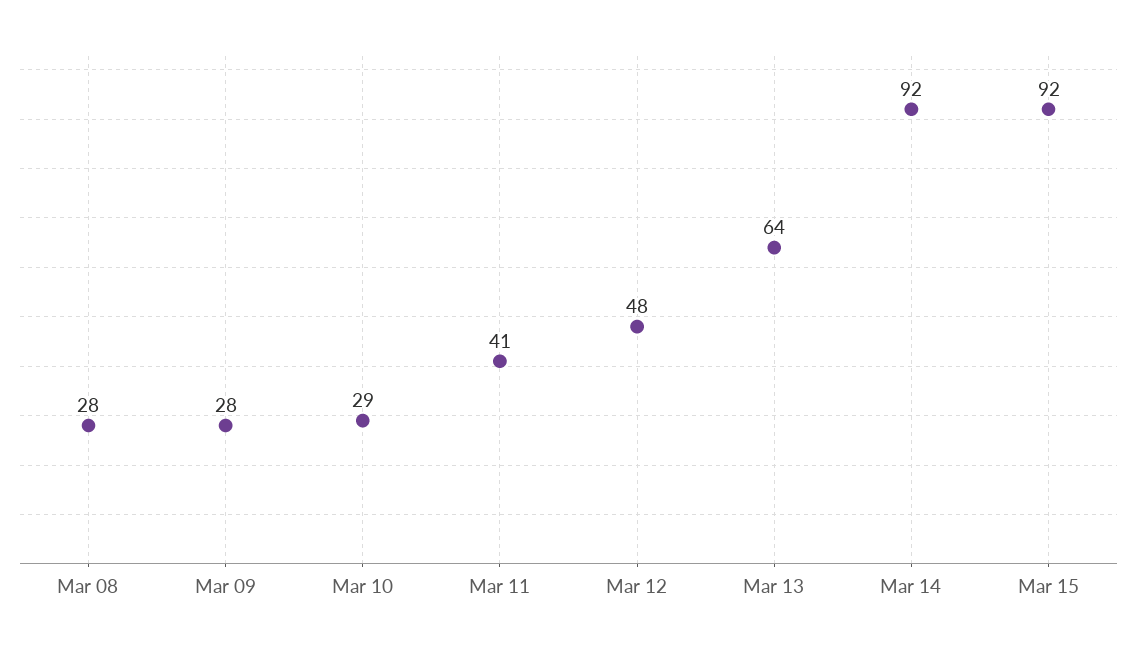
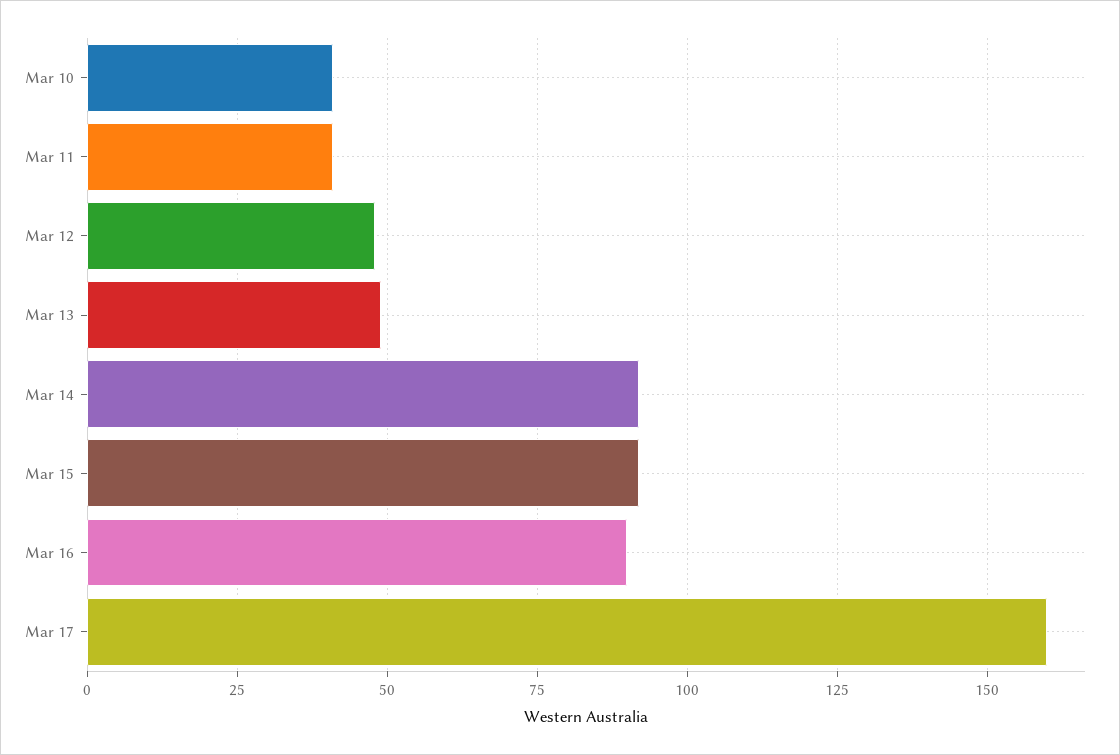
Mar 08: 28 -> none
Mar 09: 28 -> none
Mar 10: 29 -> 40
Mar 13: 64 -> 50
Mar 16: none -> 90
Mar 17: none -> 160

